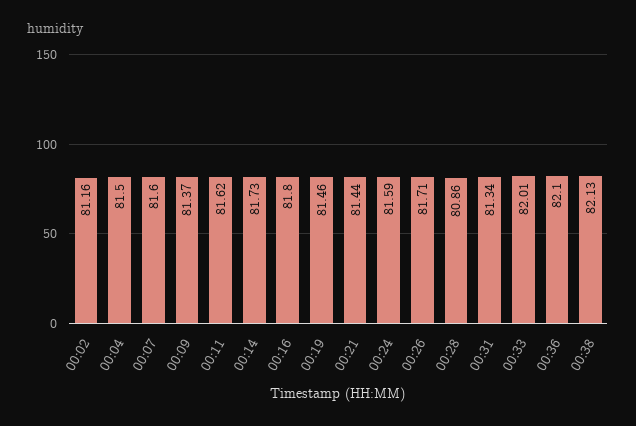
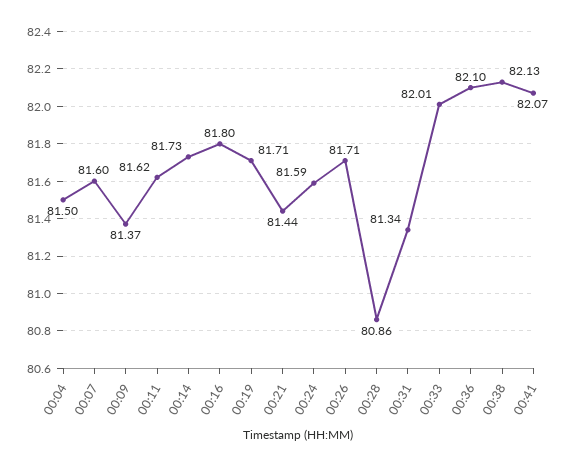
00:02: 81.16 -> none
00:19: 81.46 -> 81.71
00:41: none -> 82.07

